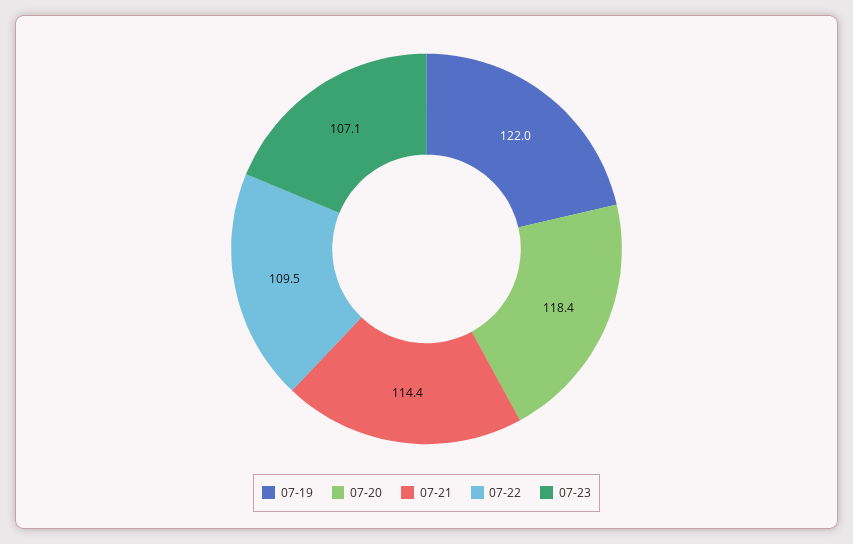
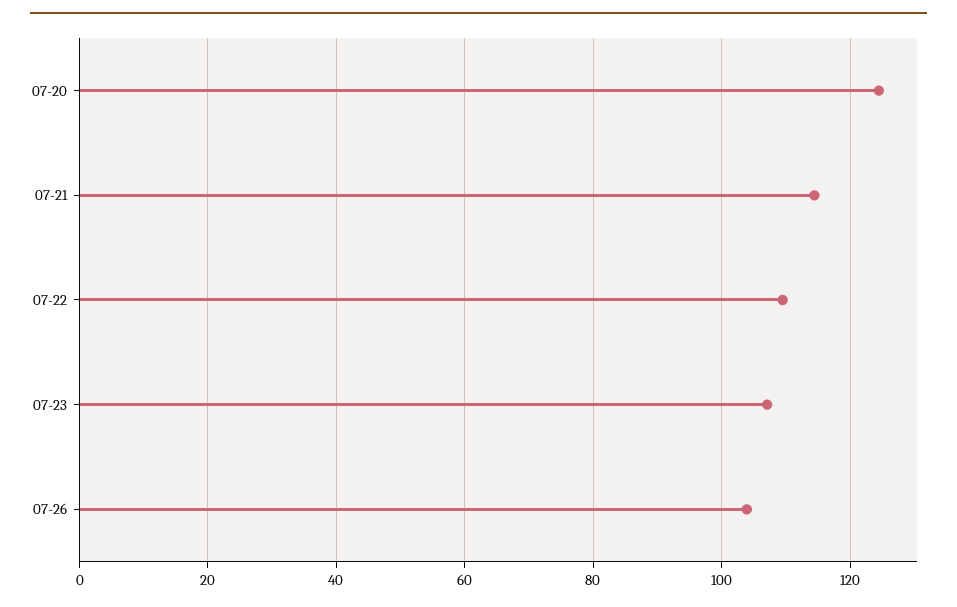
07-19: 122 -> none
07-20: 118.4 -> 124
07-26: none -> 104

